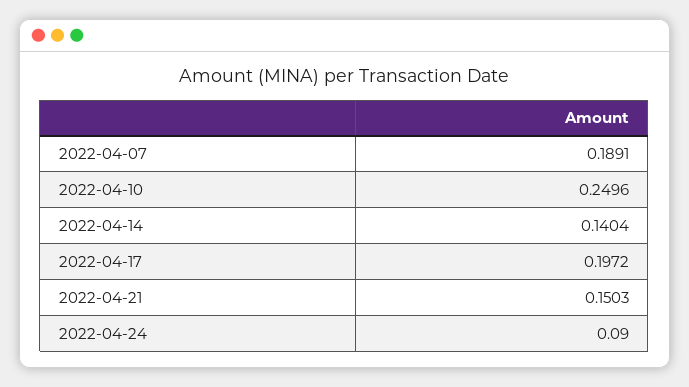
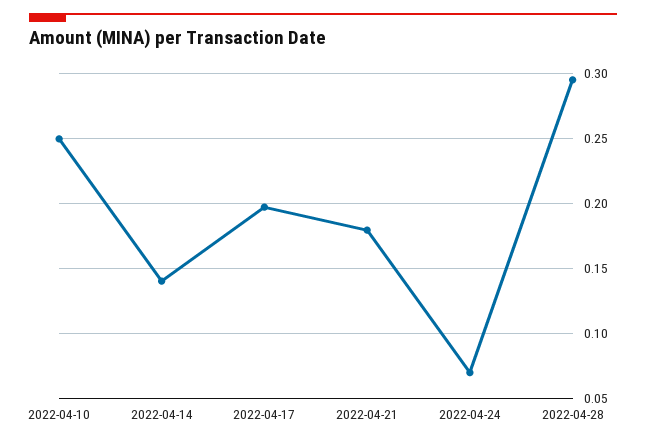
2022-04-07: 0.1891 -> none
2022-04-21: 0.1503 -> 0.18
2022-04-24: 0.09 -> 0.07
2022-04-28: none -> 0.295

